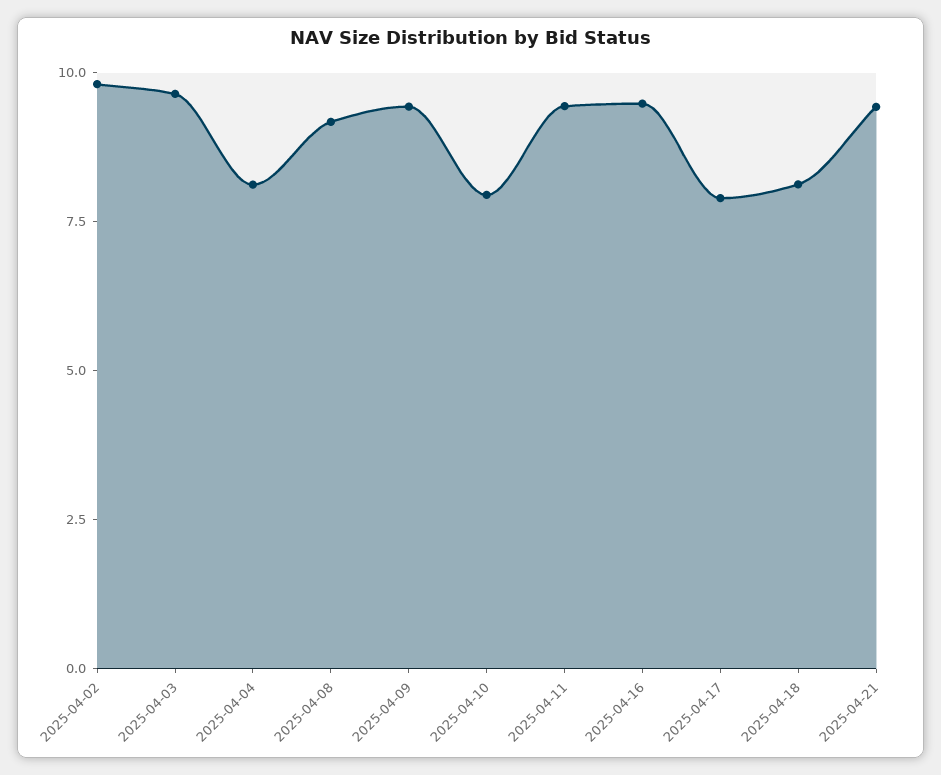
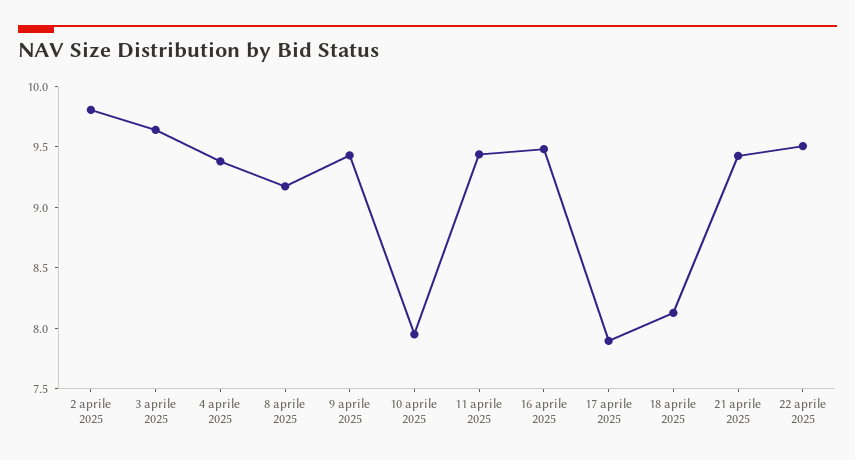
2025-04-04: 8 -> 9.4
22 aprile 2025: none -> 9.5

